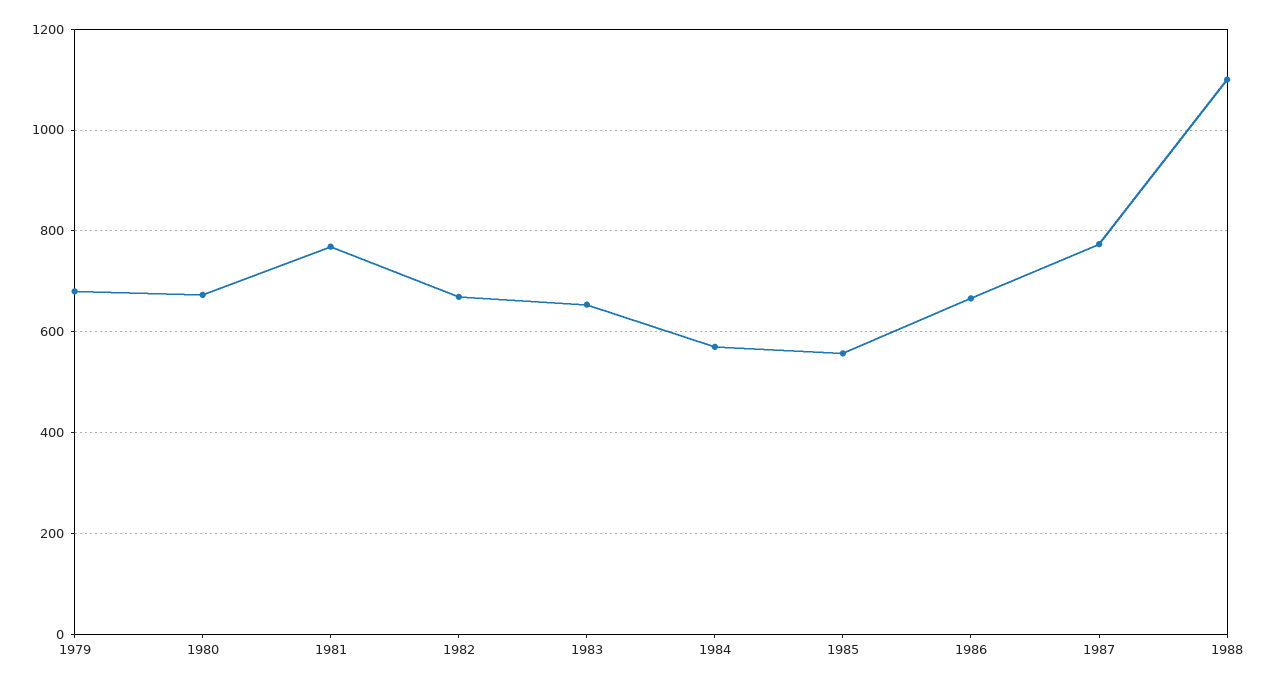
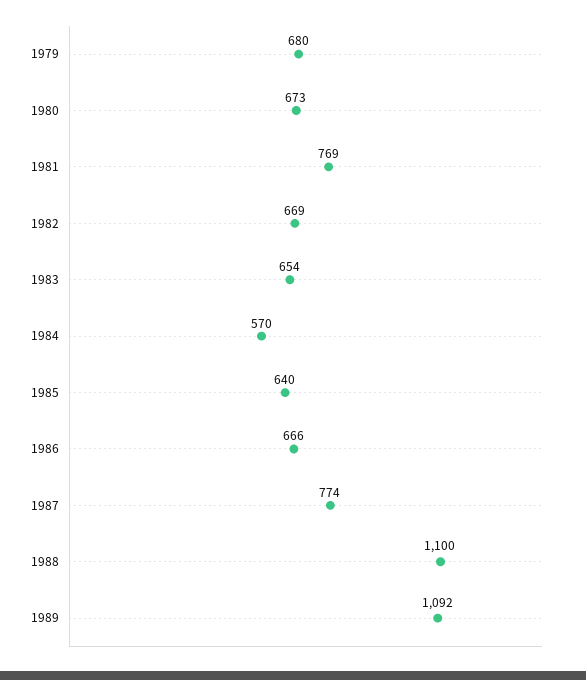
1985: 560 -> 640
1989: none -> 1092

